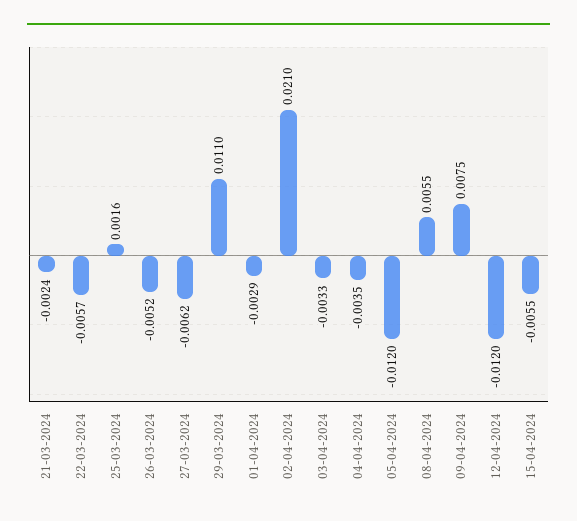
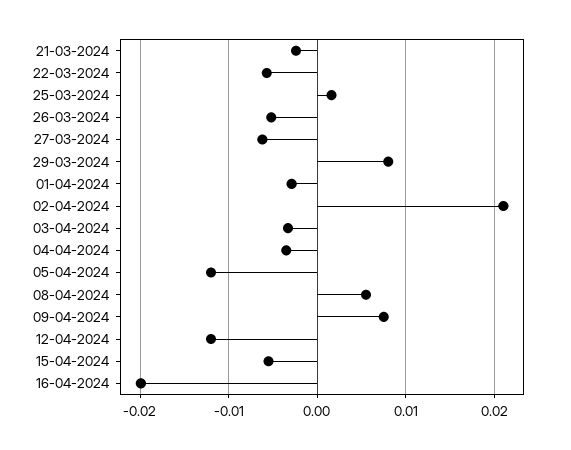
29-03-2024: 0.011 -> 0.008
16-04-2024: none -> -0.02

